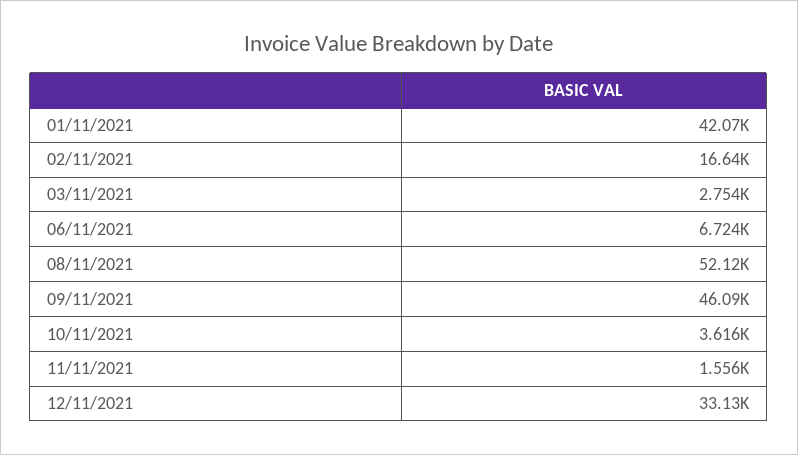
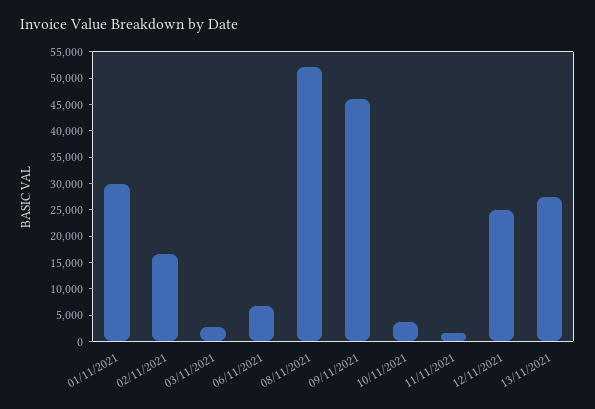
01/11/2021: 42070 -> 30000
12/11/2021: 33130 -> 25000
13/11/2021: none -> 27500

